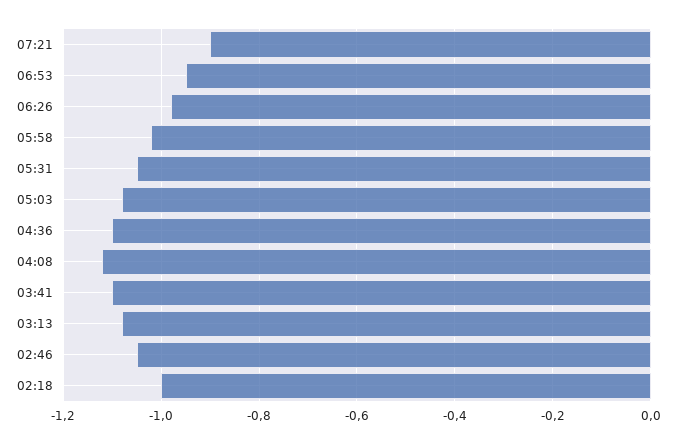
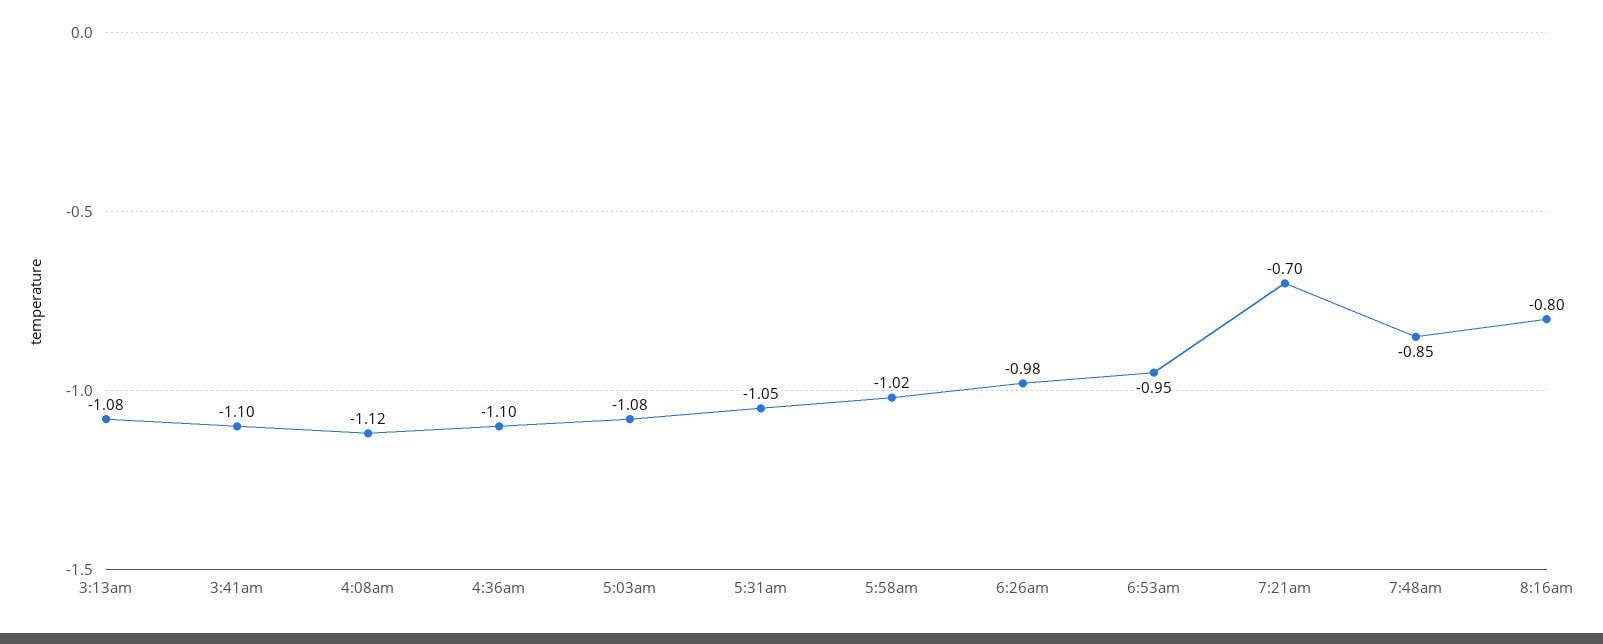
07:21: -0.9 -> -0.7
02:46: -1.05 -> none
02:18: -1 -> none
7:48am: none -> -0.85
8:16am: none -> -0.8

